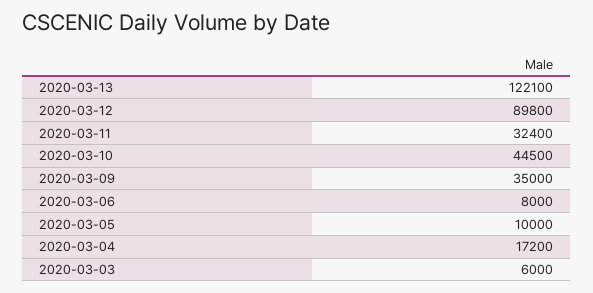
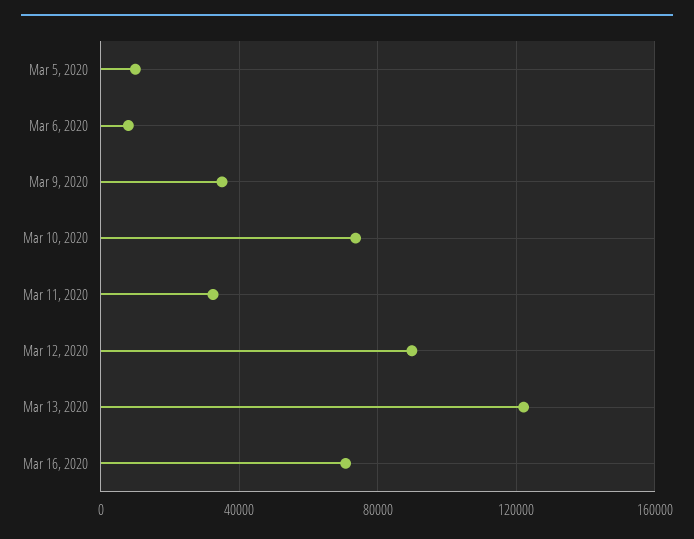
2020-03-10: 44500 -> 75000
2020-03-04: 17200 -> none
2020-03-03: 6000 -> none
Mar 16, 2020: none -> 70000

